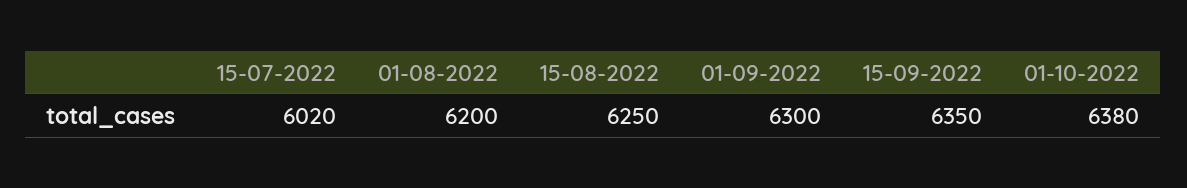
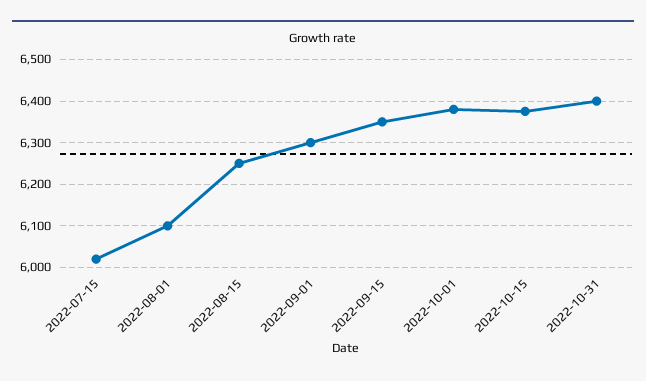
01-08-2022: 6200 -> 6100
2022-10-15: none -> 6380
2022-10-31: none -> 6400

